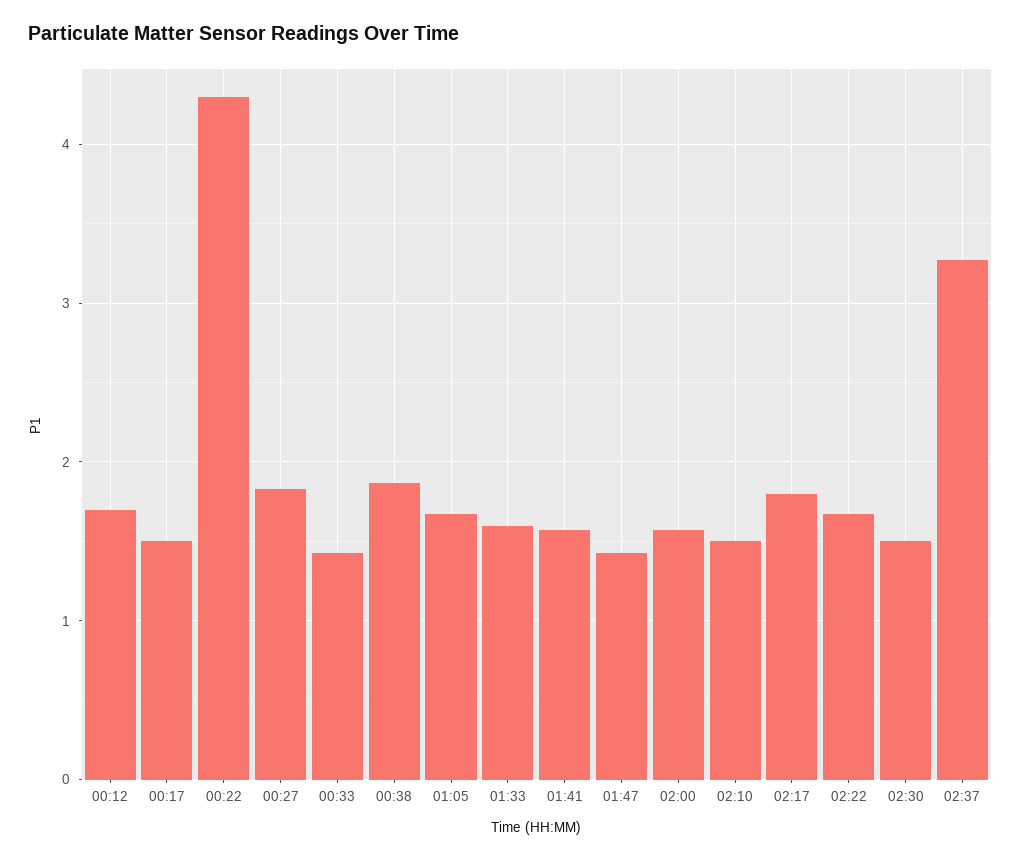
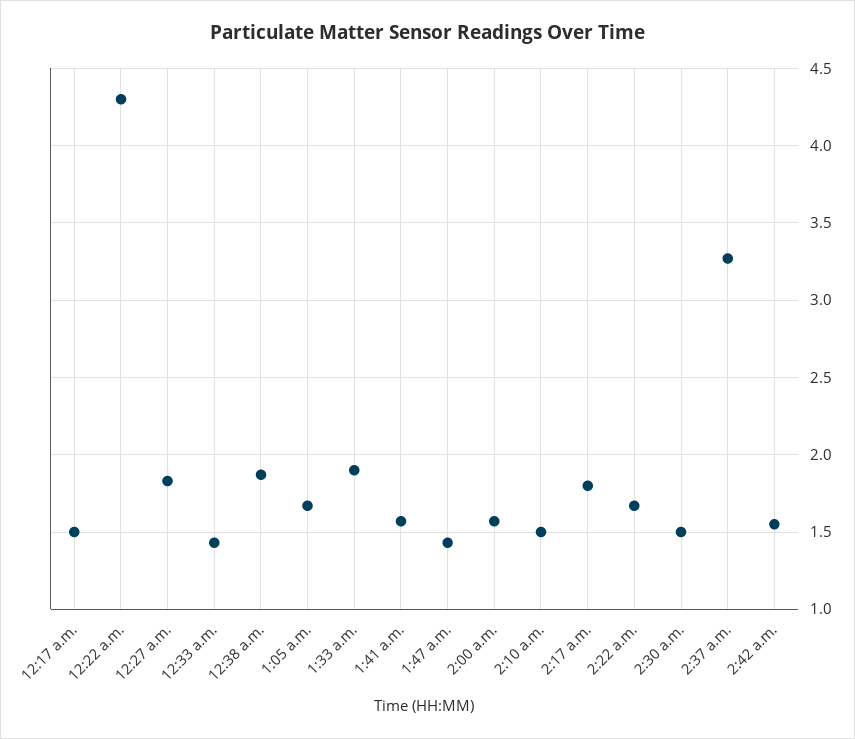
00:12: 1.7 -> none
01:33: 1.6 -> 1.9
2:42 a.m.: none -> 1.55

